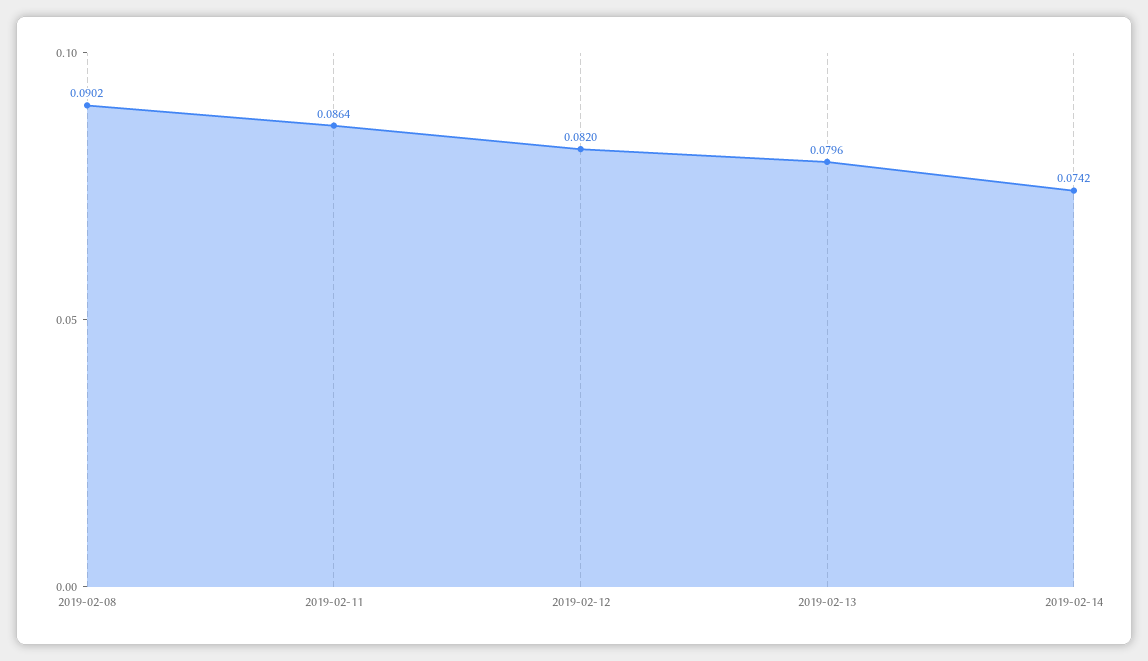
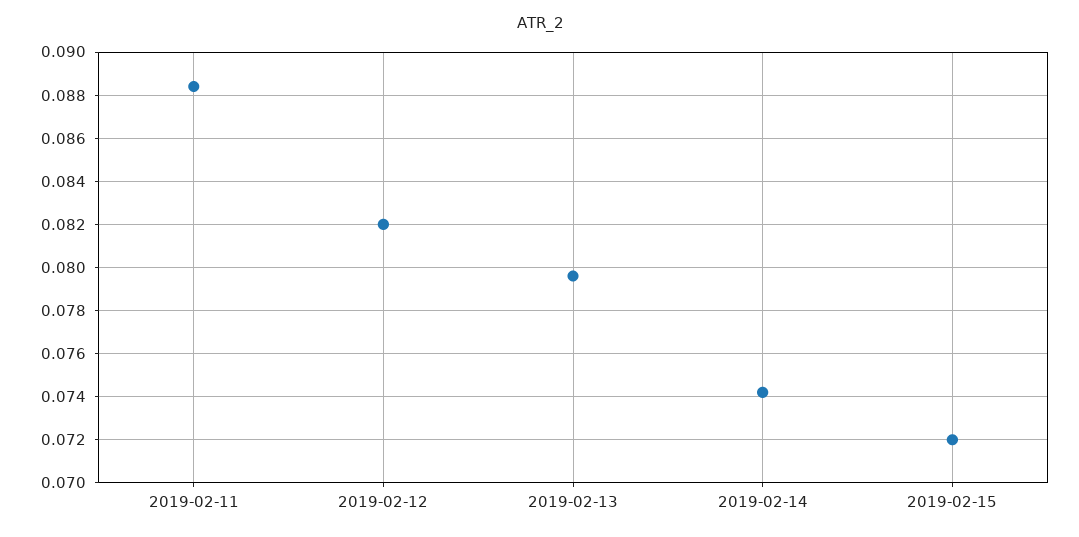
2019-02-08: 0.0902 -> none
2019-02-11: 0.0864 -> 0.0885
2019-02-15: none -> 0.072

